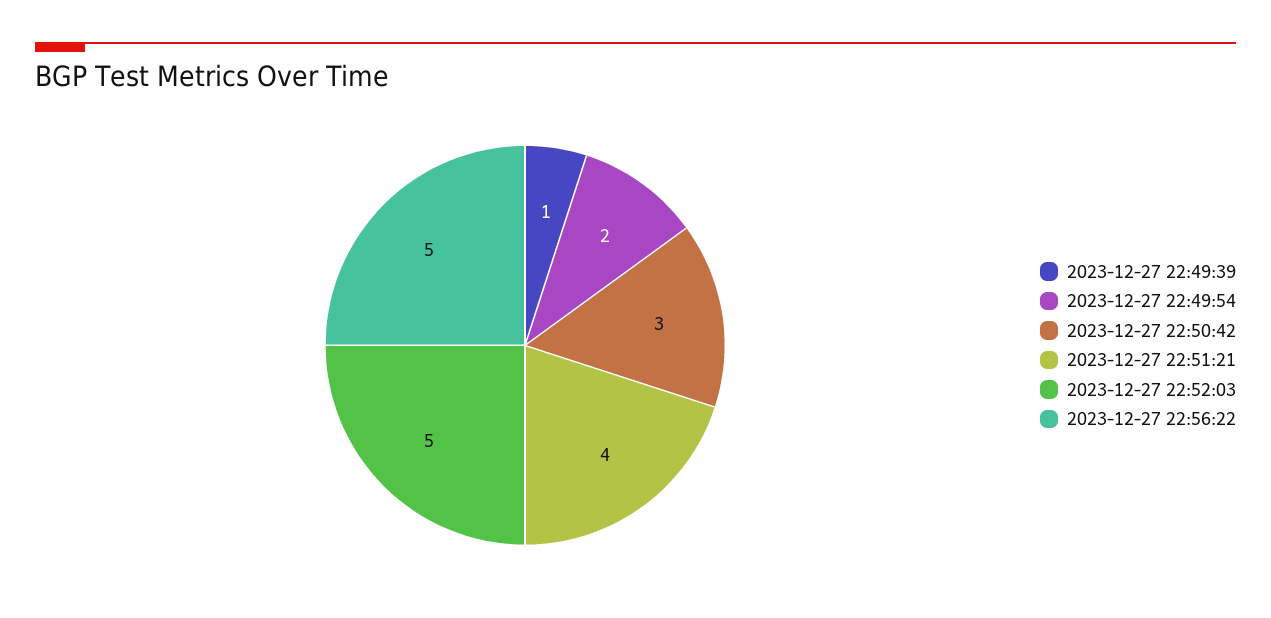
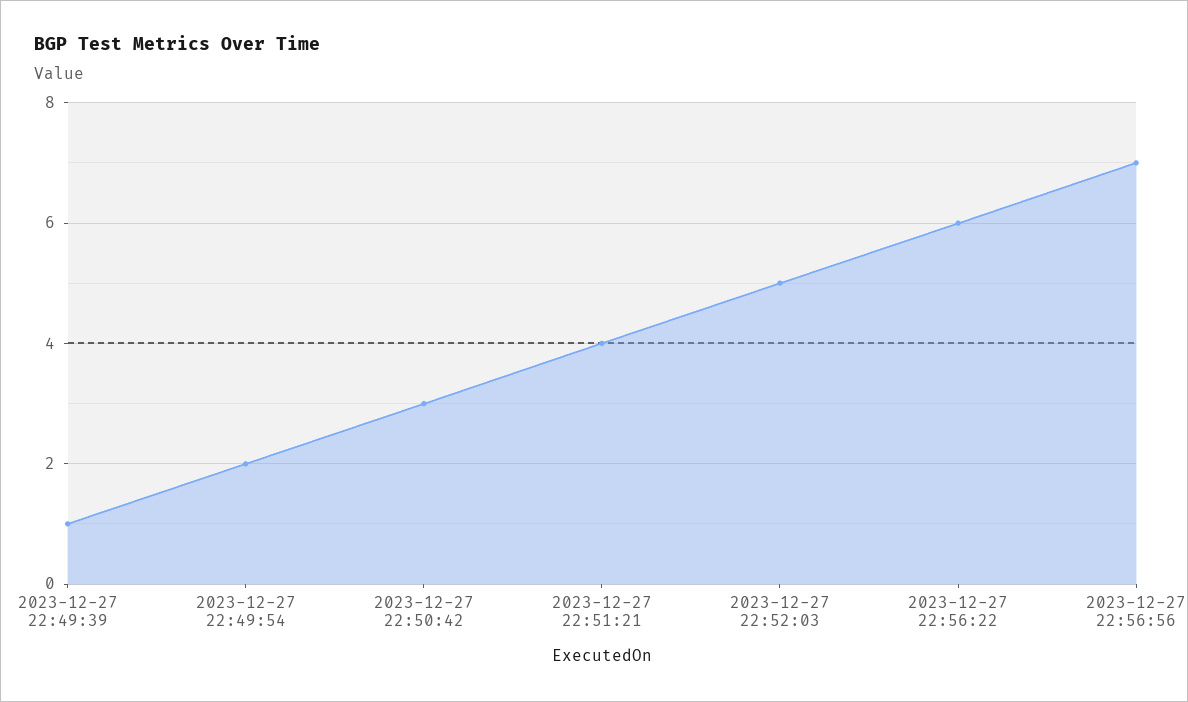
2023-12-27 22:56:22: 5 -> 6
2023-12-27 22:56:56: none -> 7

